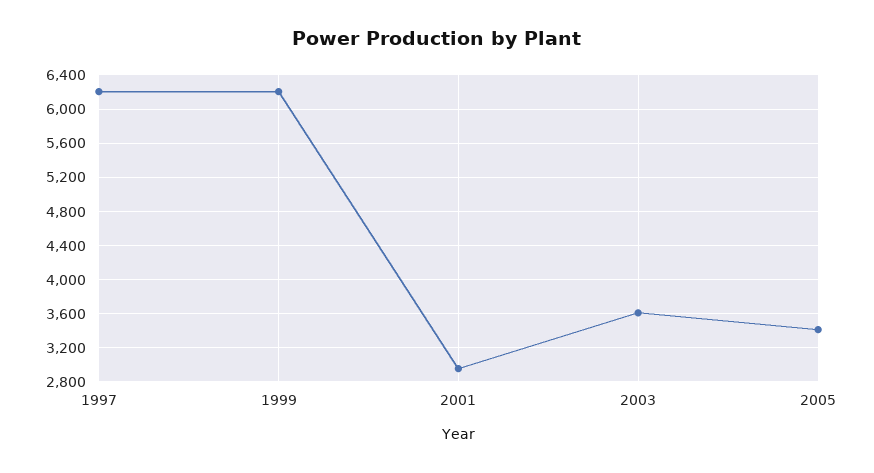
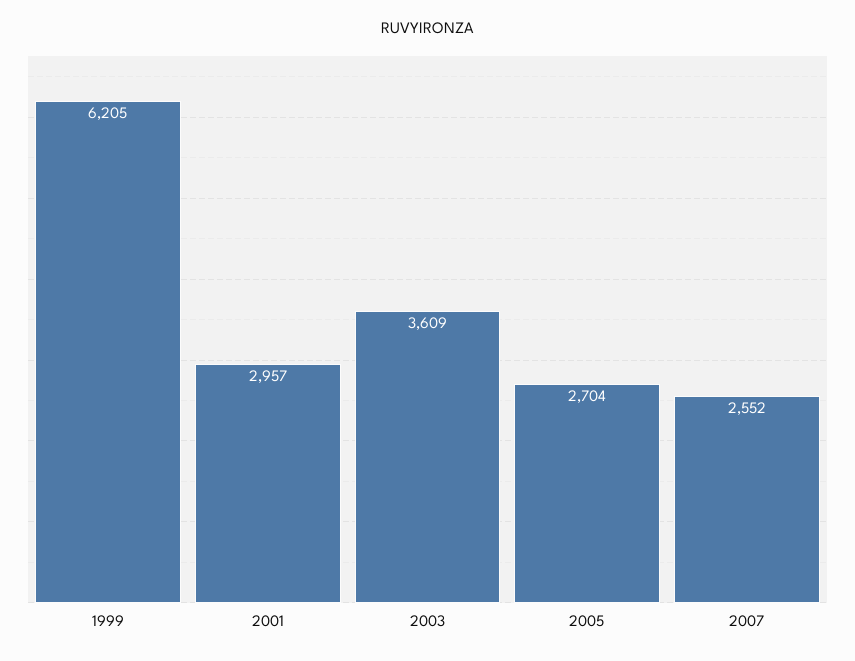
1997: 6200 -> none
2005: 3400 -> 2704
2007: none -> 2552

